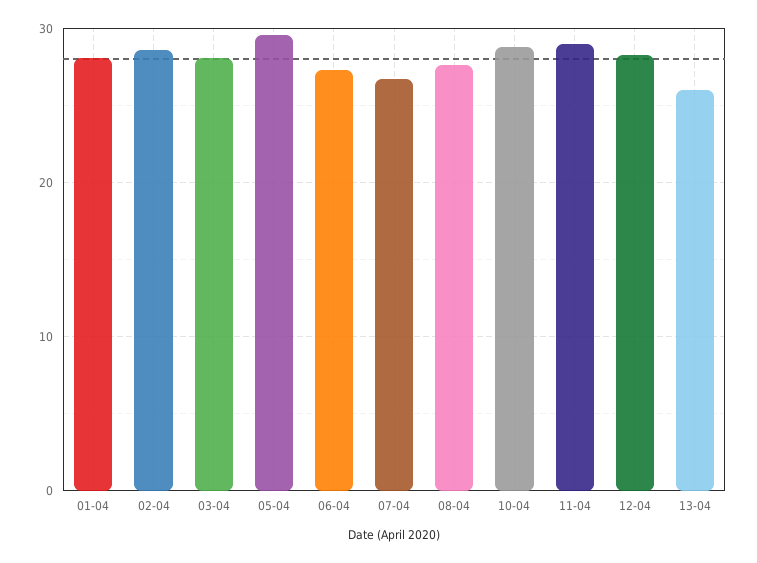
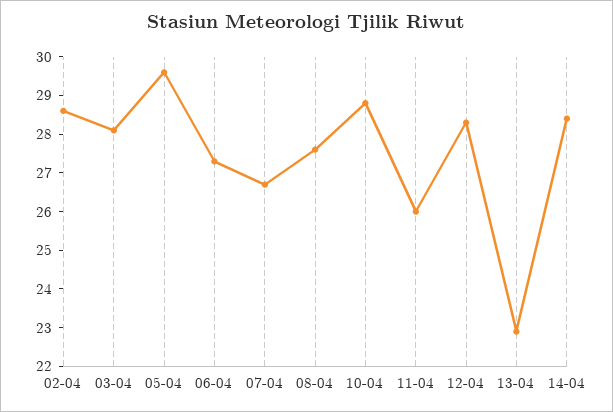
01-04: 28 -> none
11-04: 29 -> 26
13-04: 26 -> 23
14-04: none -> 28.5

